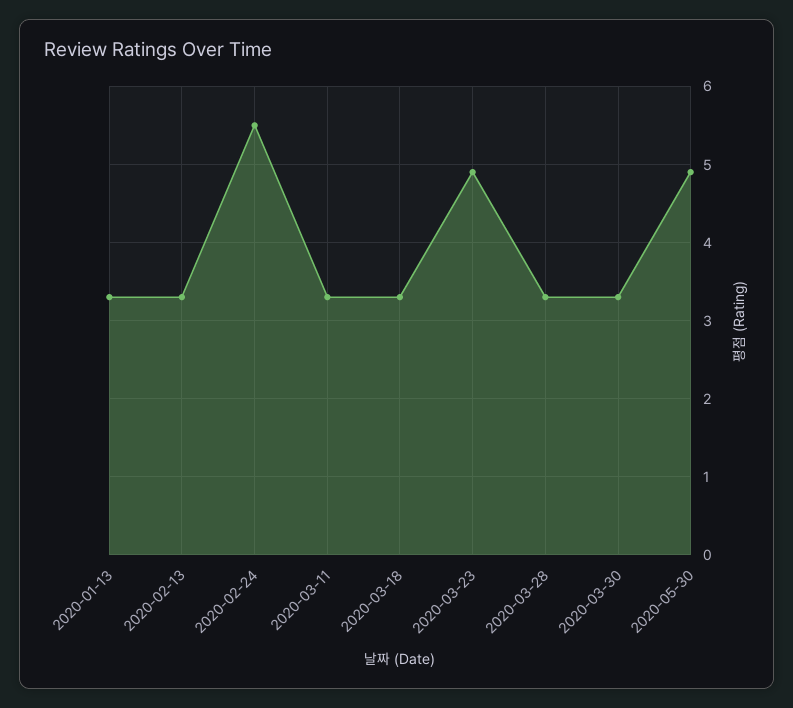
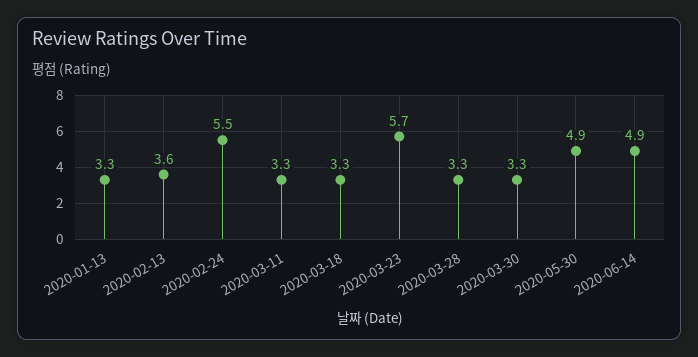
2020-02-13: 3.3 -> 3.6
2020-03-23: 4.9 -> 5.7
2020-06-14: none -> 4.9

